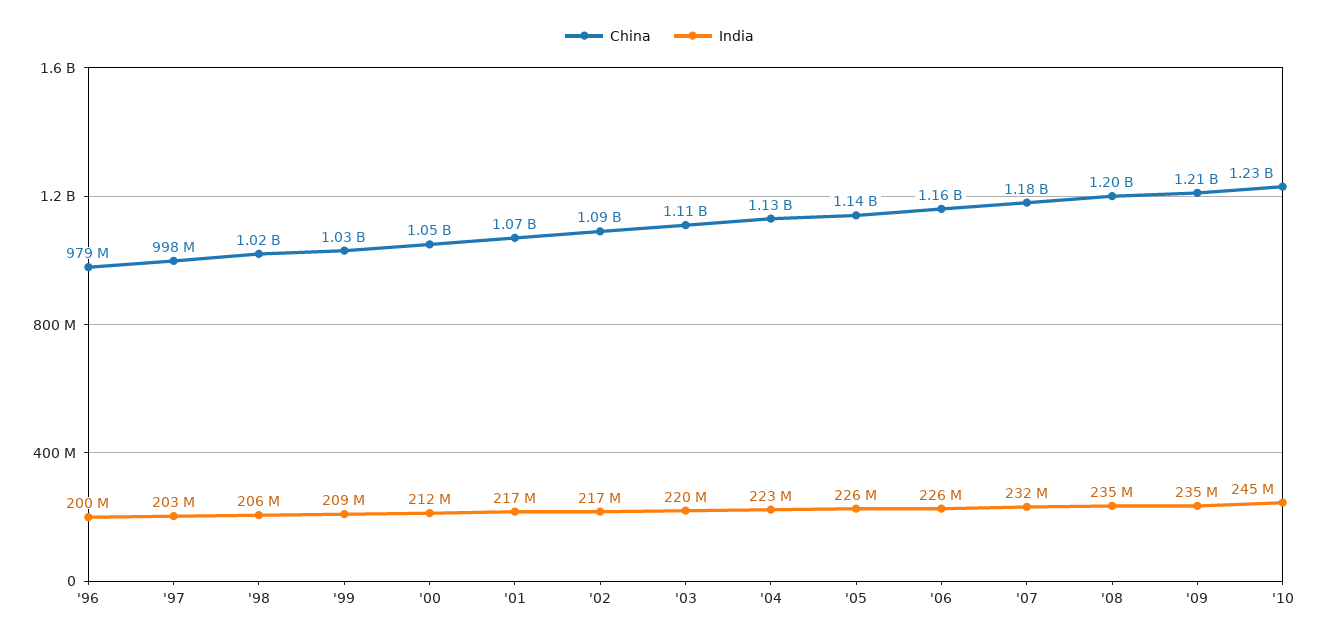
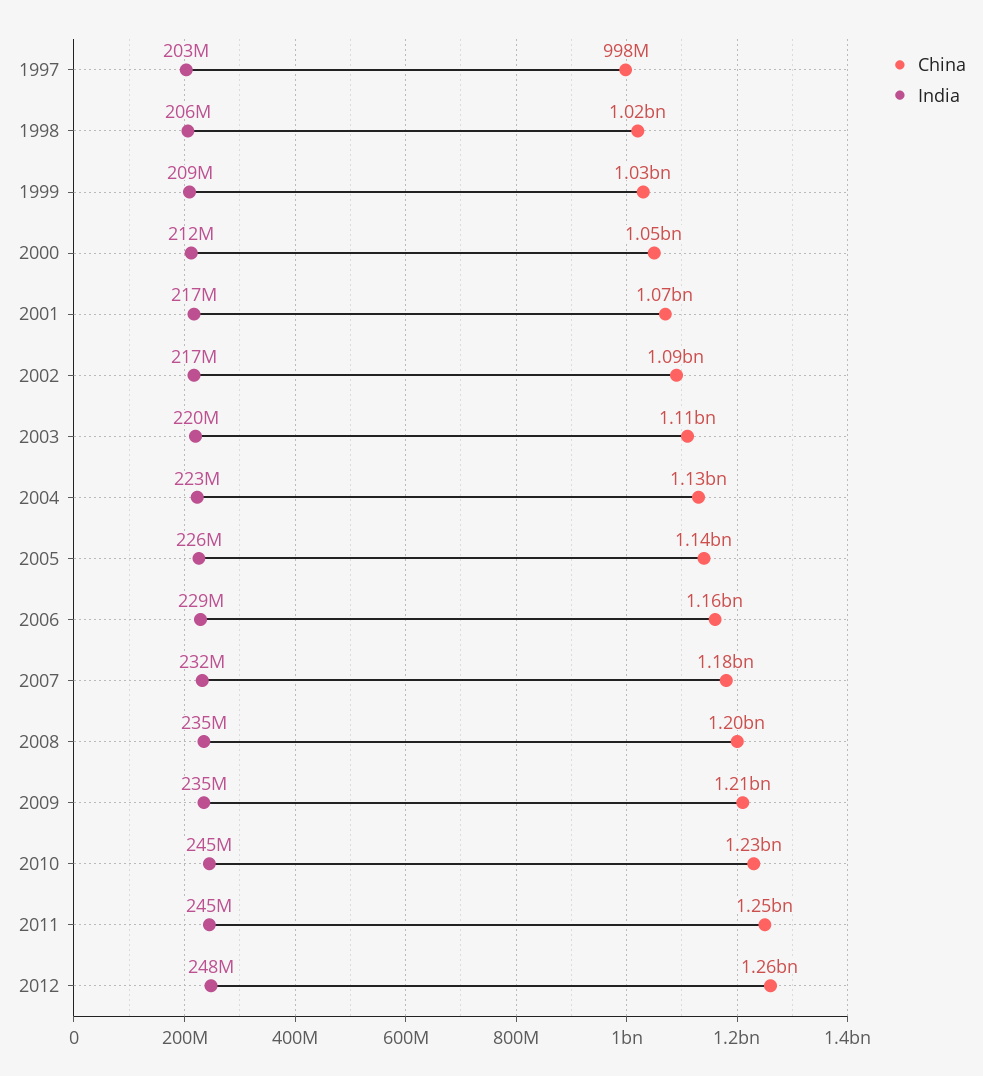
China, '96: 979000000 -> none
India, '96: 200000000 -> none
India, '06: 226000000 -> 229000000
China, 2011: none -> 1250000000
India, 2011: none -> 245000000
China, 2012: none -> 1260000000
India, 2012: none -> 248000000

